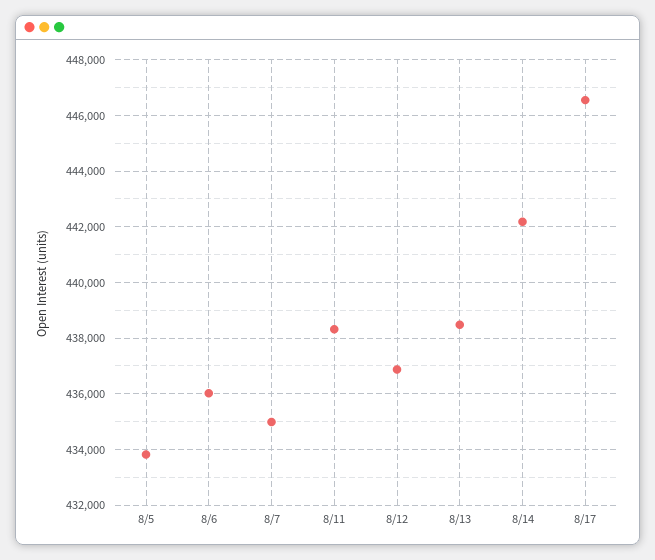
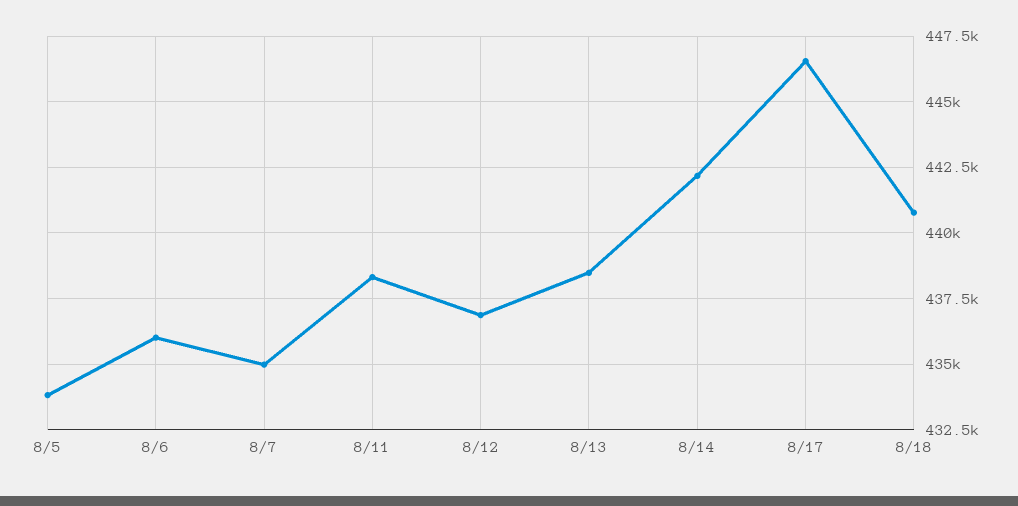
8/18: none -> 440750

